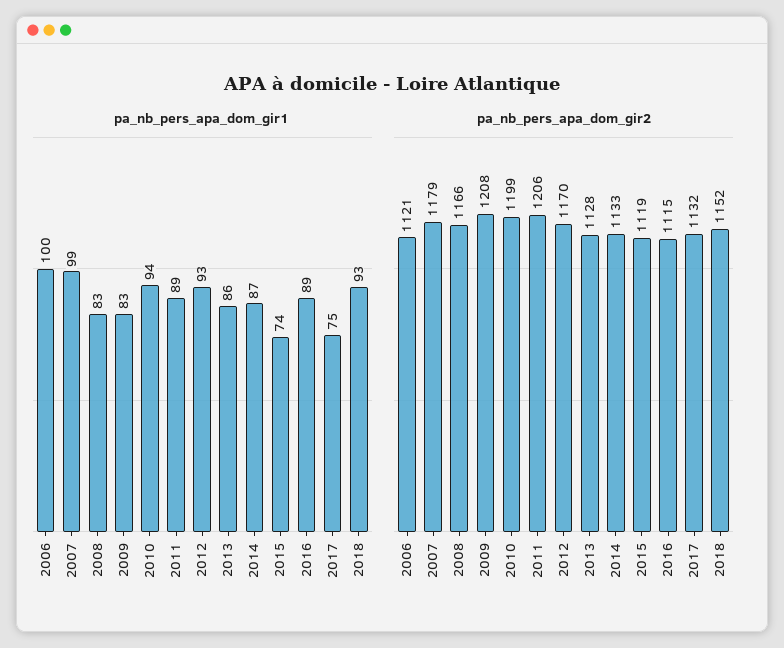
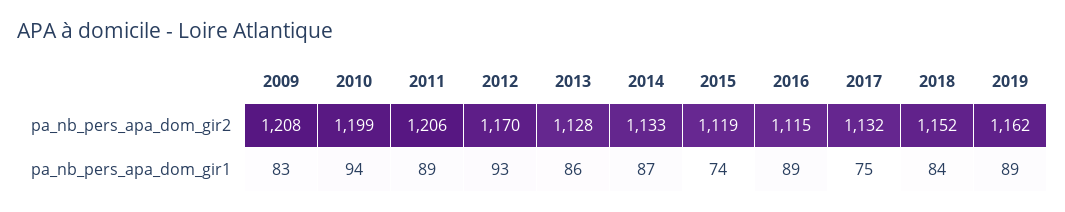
pa_nb_pers_apa_dom_gir1, 2006: 100 -> none
pa_nb_pers_apa_dom_gir1, 2007: 99 -> none
pa_nb_pers_apa_dom_gir1, 2008: 83 -> none
pa_nb_pers_apa_dom_gir1, 2018: 93 -> 84
pa_nb_pers_apa_dom_gir2, 2006: 1121 -> none
pa_nb_pers_apa_dom_gir2, 2007: 1179 -> none
pa_nb_pers_apa_dom_gir2, 2008: 1166 -> none
pa_nb_pers_apa_dom_gir2, 2019: none -> 1162
pa_nb_pers_apa_dom_gir1, 2019: none -> 89

